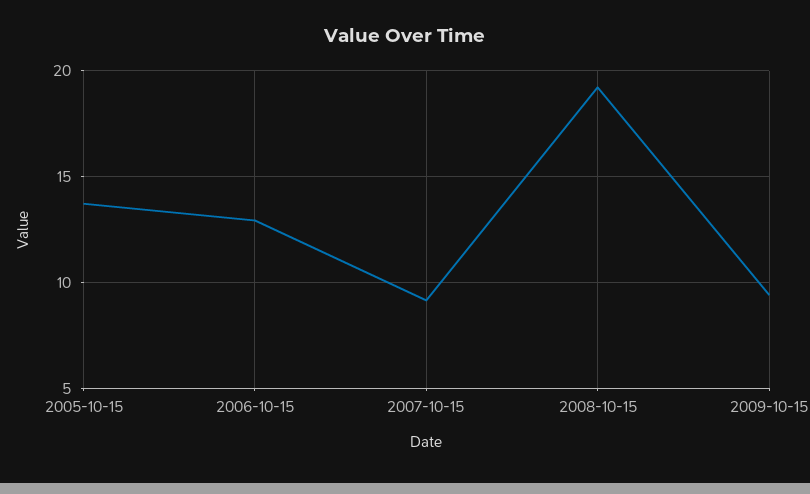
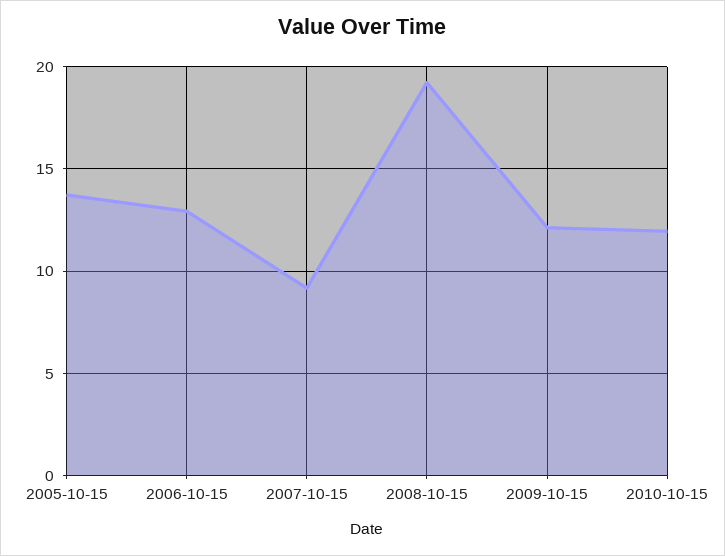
2009-10-15: 9.5 -> 12
2010-10-15: none -> 12

